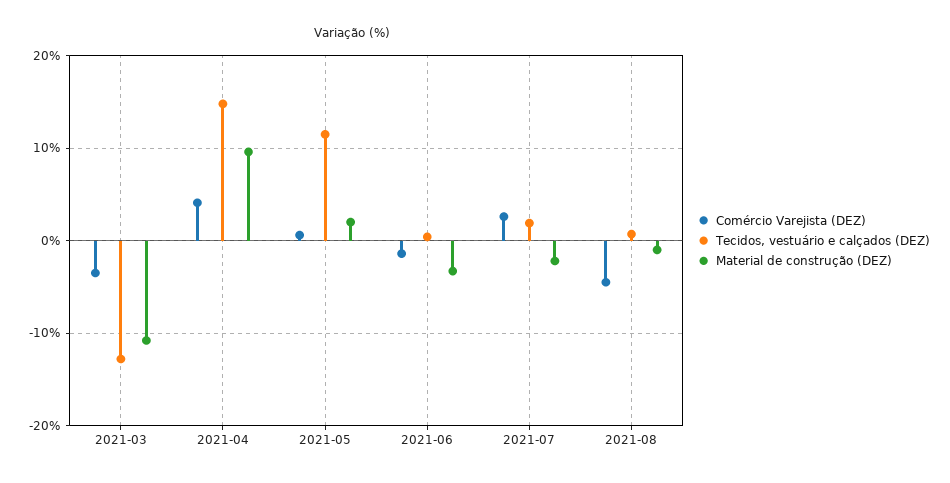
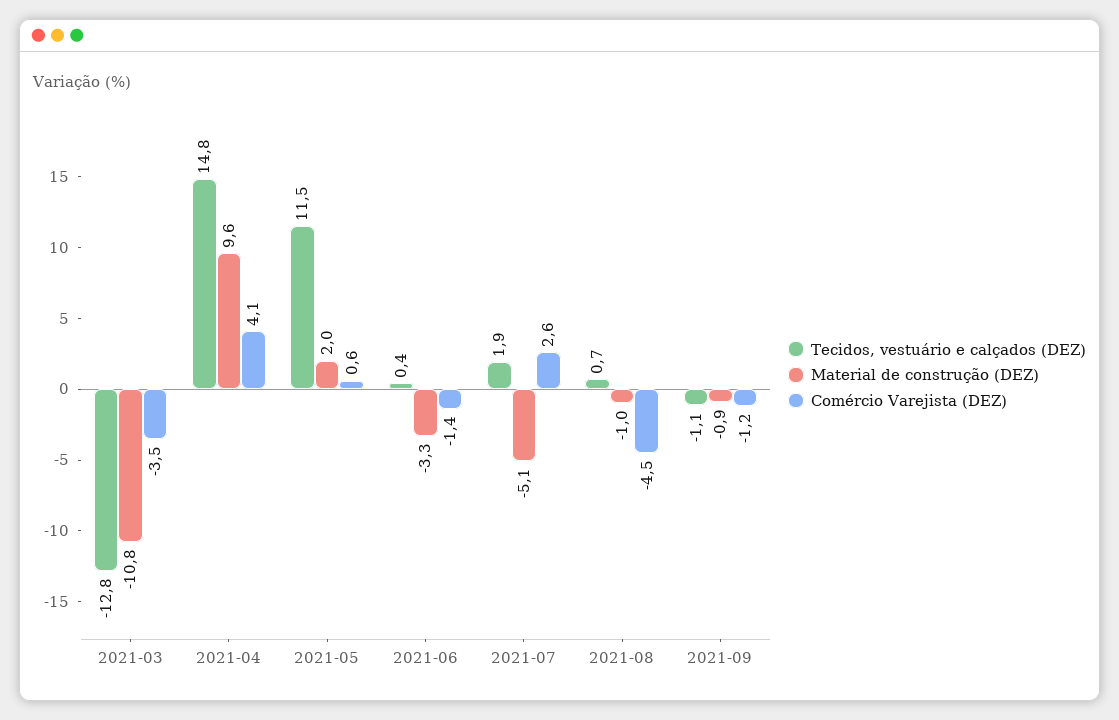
Material de construção (DEZ), 2021-07: -2 -> -5.1
Tecidos, vestuário e calçados (DEZ), 2021-09: none -> -1.1
Material de construção (DEZ), 2021-09: none -> -0.9
Comércio Varejista (DEZ), 2021-09: none -> -1.2

